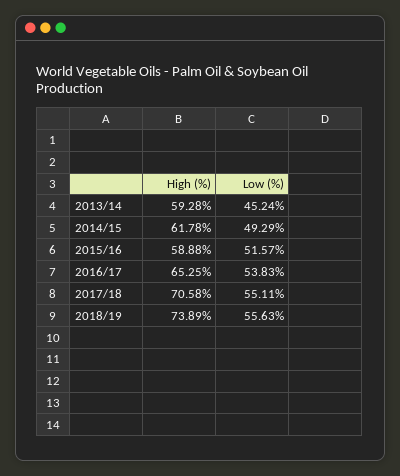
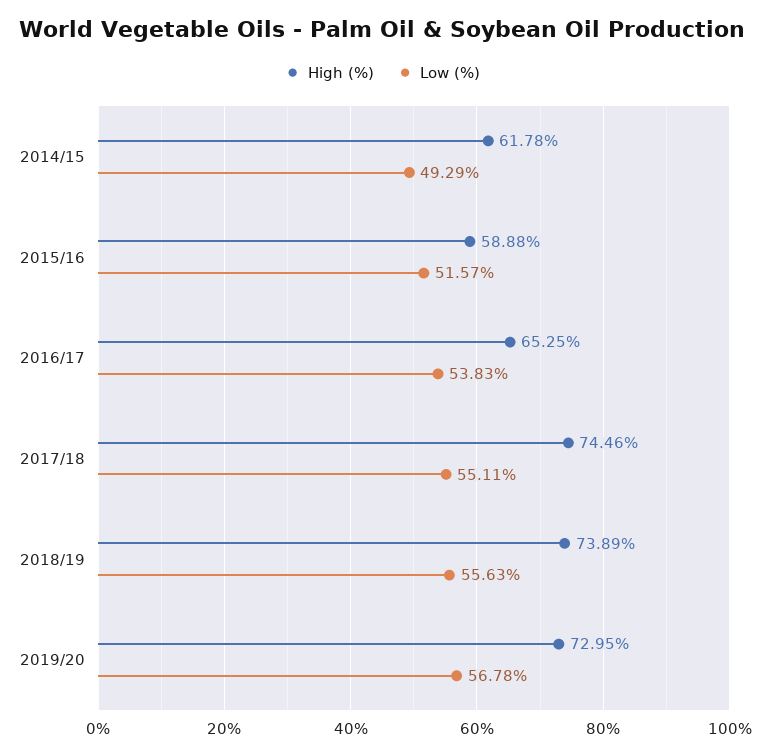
High (%), 2013/14: 59.28 -> none
Low (%), 2013/14: 45.24 -> none
High (%), 2017/18: 70.58 -> 74.46
High (%), 2019/20: none -> 72.95
Low (%), 2019/20: none -> 56.78

